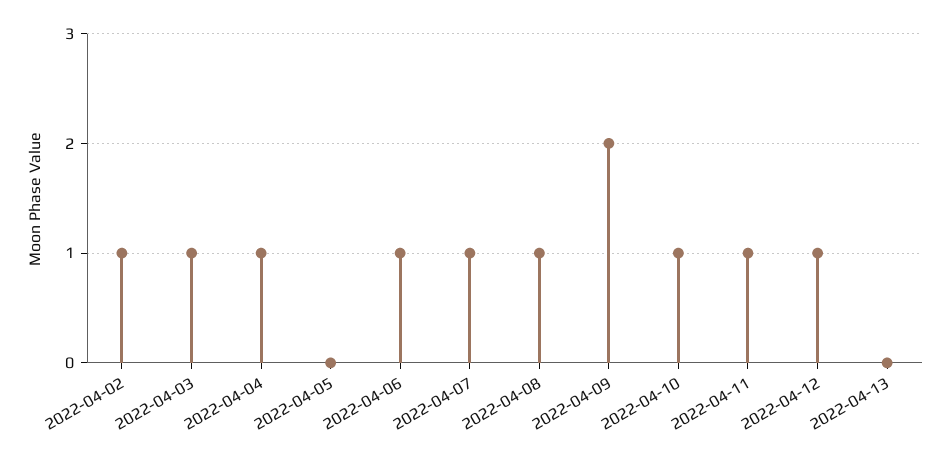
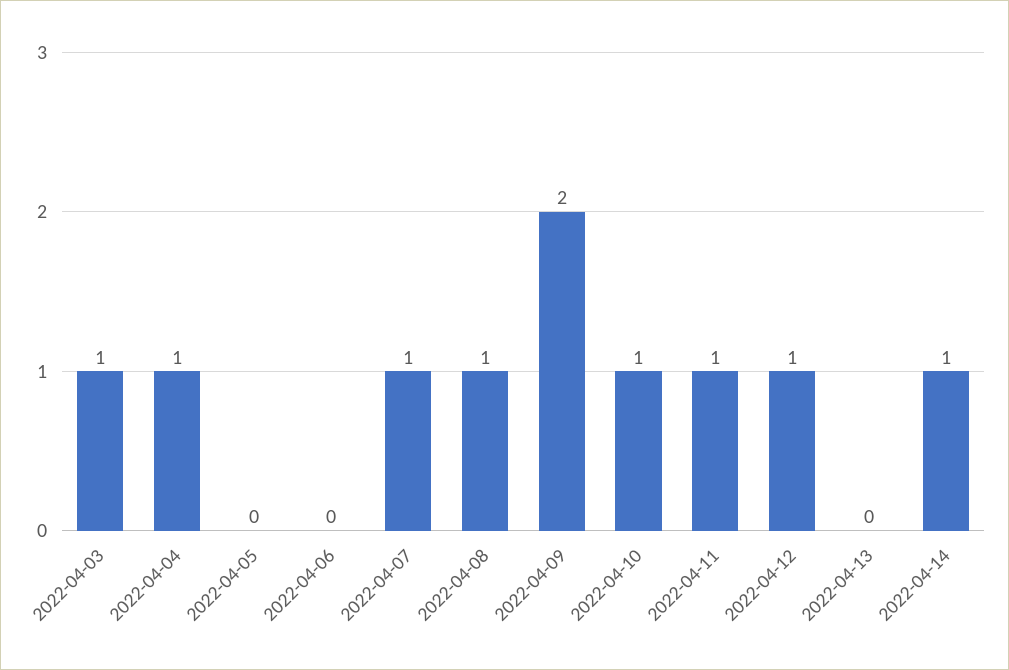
2022-04-02: 1 -> none
2022-04-06: 1 -> 0
2022-04-14: none -> 1

